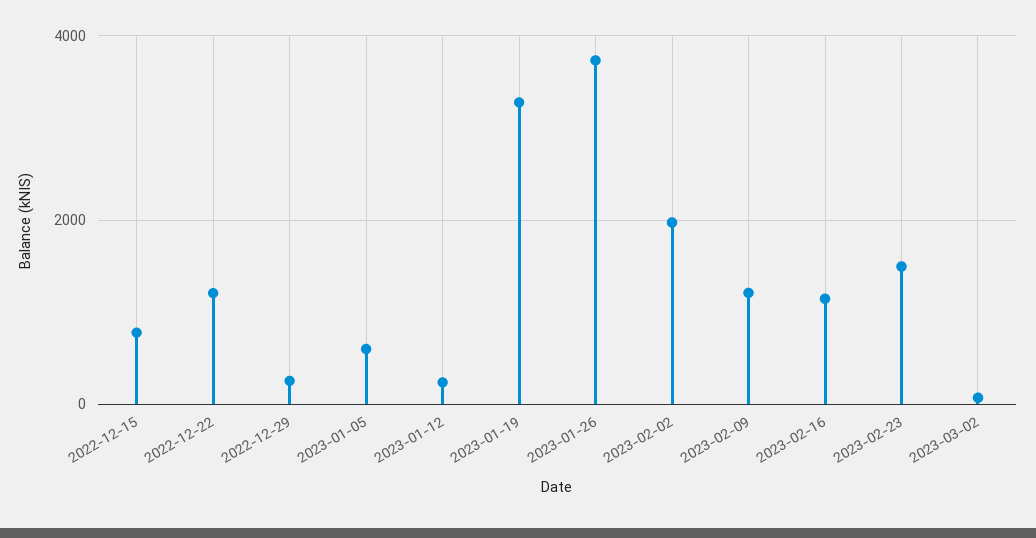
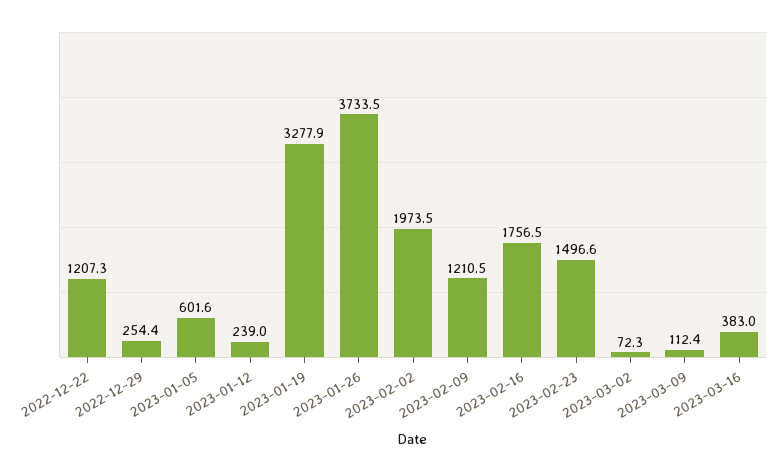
2022-12-15: 800 -> none
2023-02-16: 1200 -> 1756.5
2023-03-09: none -> 112.4
2023-03-16: none -> 383

